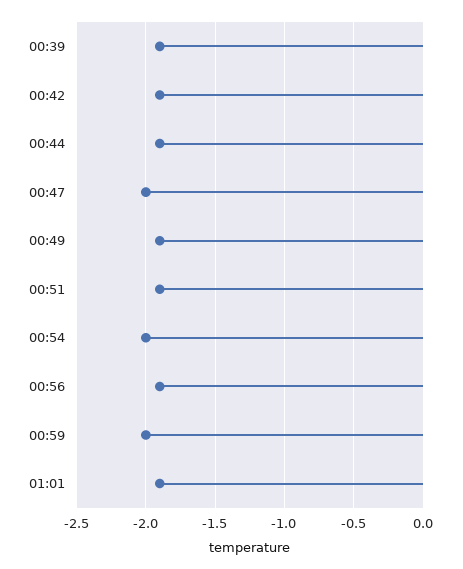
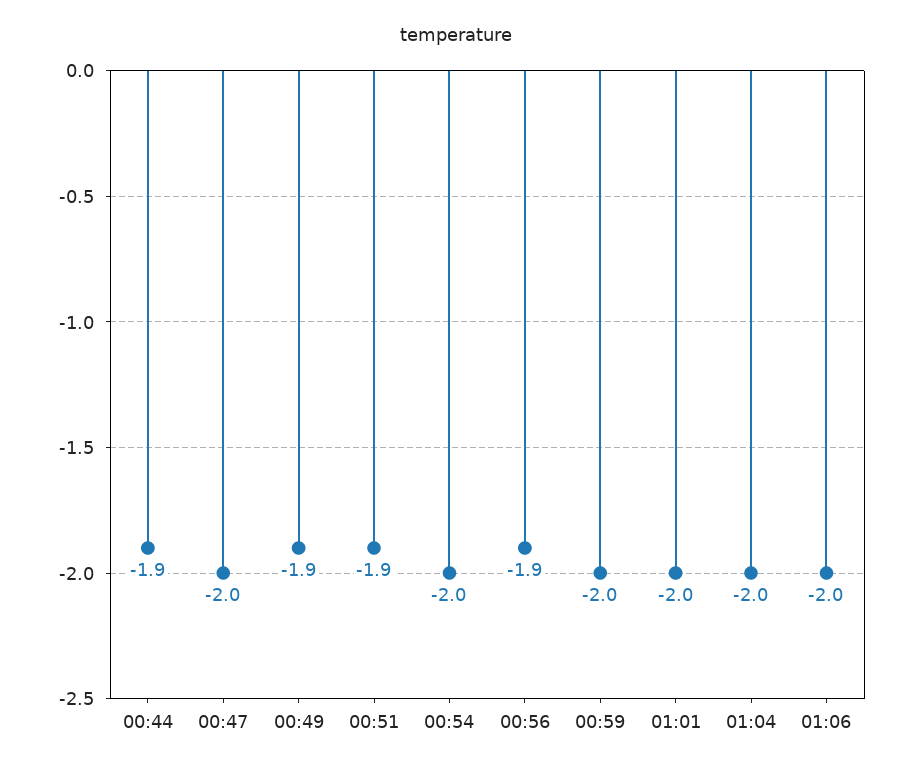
00:39: -1.9 -> none
00:42: -1.9 -> none
01:01: -1.9 -> -2
01:04: none -> -2
01:06: none -> -2

